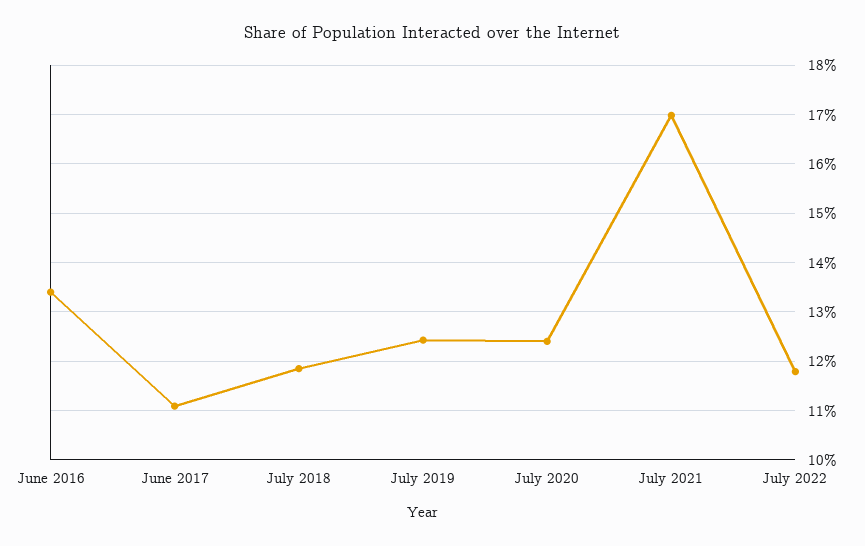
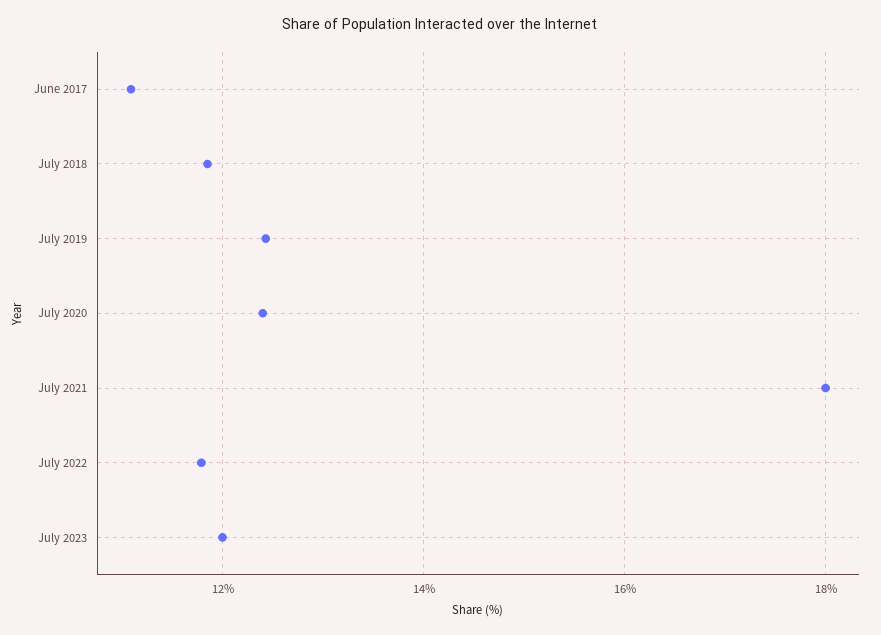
June 2016: 13.4 -> none
July 2021: 17 -> 18
July 2023: none -> 12

